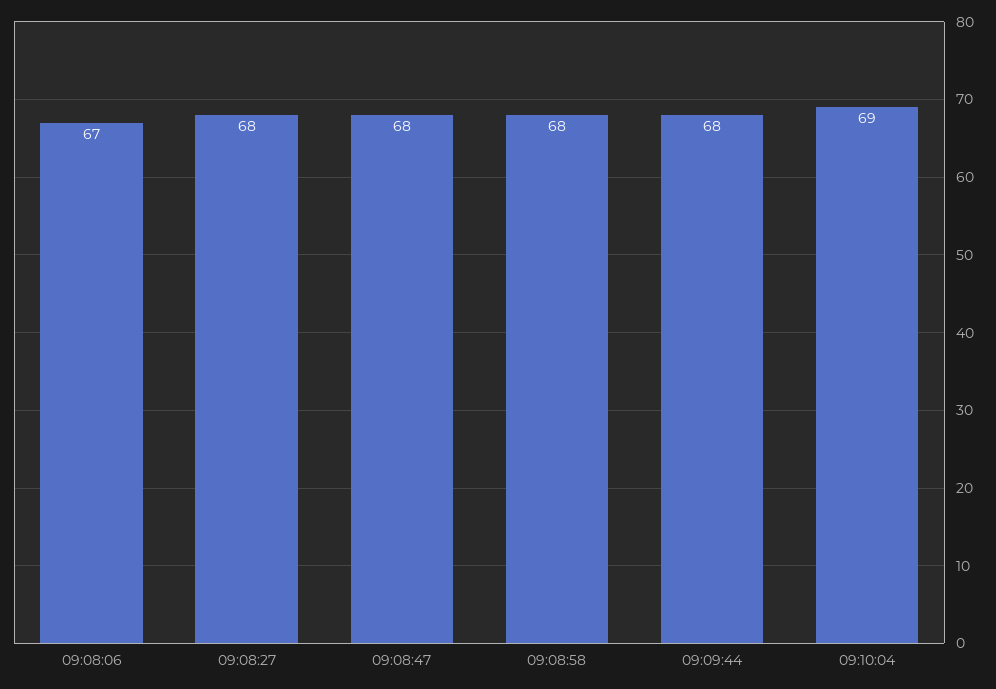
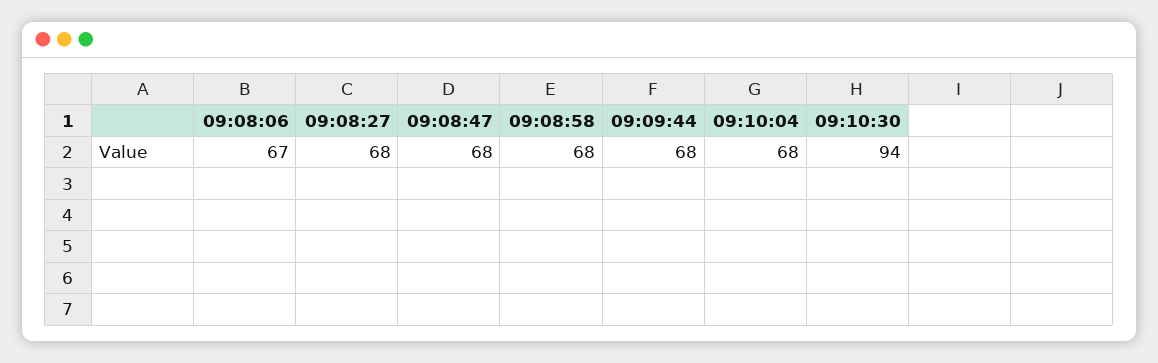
09:10:04: 69 -> 68
09:10:30: none -> 94

